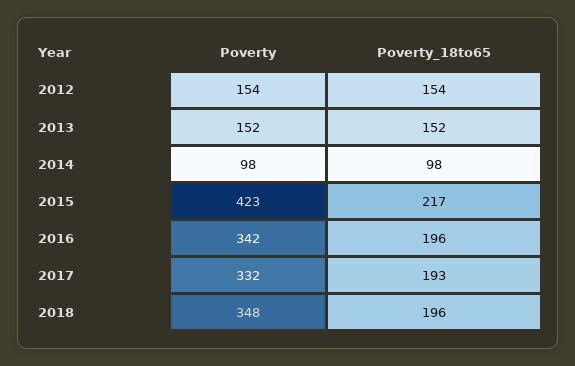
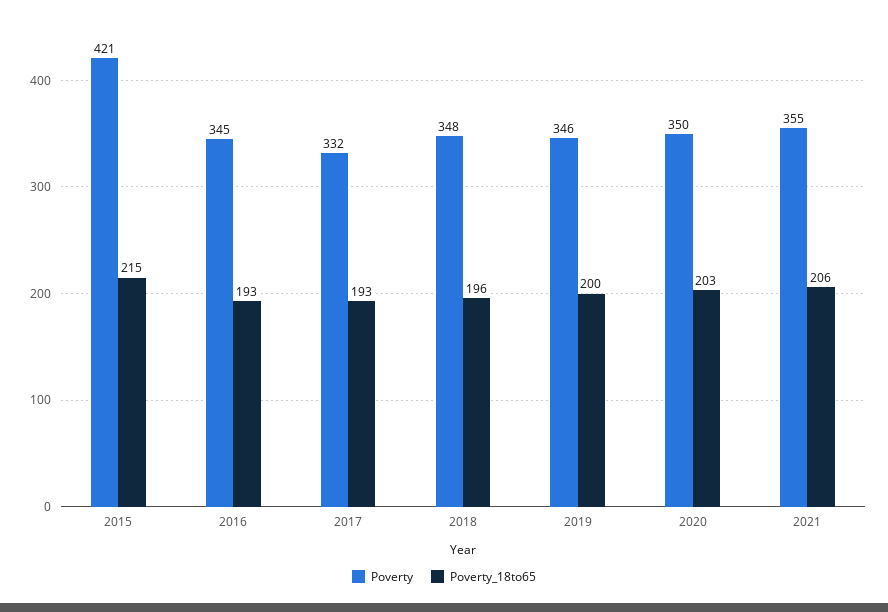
Poverty, 2012: 154 -> none
Poverty_18to65, 2012: 154 -> none
Poverty, 2013: 152 -> none
Poverty_18to65, 2013: 152 -> none
Poverty, 2014: 98 -> none
Poverty_18to65, 2014: 98 -> none
Poverty, 2015: 423 -> 421
Poverty_18to65, 2015: 217 -> 215
Poverty, 2016: 342 -> 345
Poverty_18to65, 2016: 196 -> 193
Poverty, 2019: none -> 346
Poverty_18to65, 2019: none -> 200
Poverty, 2020: none -> 350
Poverty_18to65, 2020: none -> 203
Poverty, 2021: none -> 355
Poverty_18to65, 2021: none -> 206

